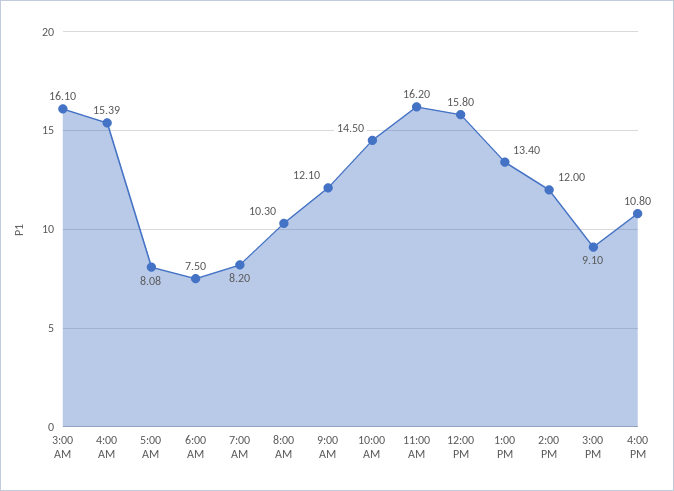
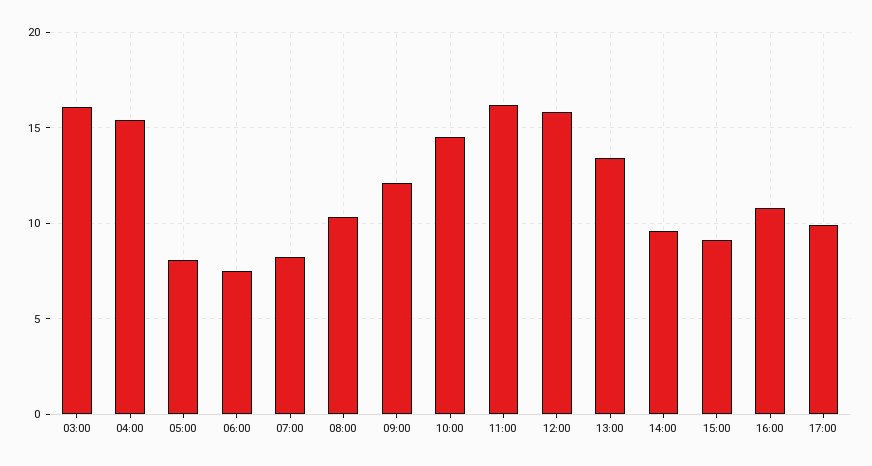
2:00 PM: 12 -> 9.5
17:00: none -> 10

